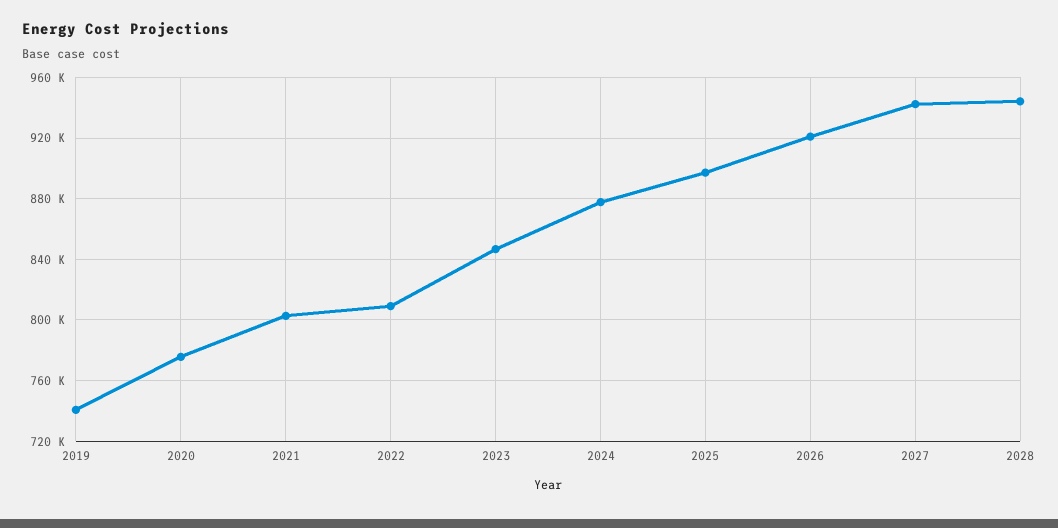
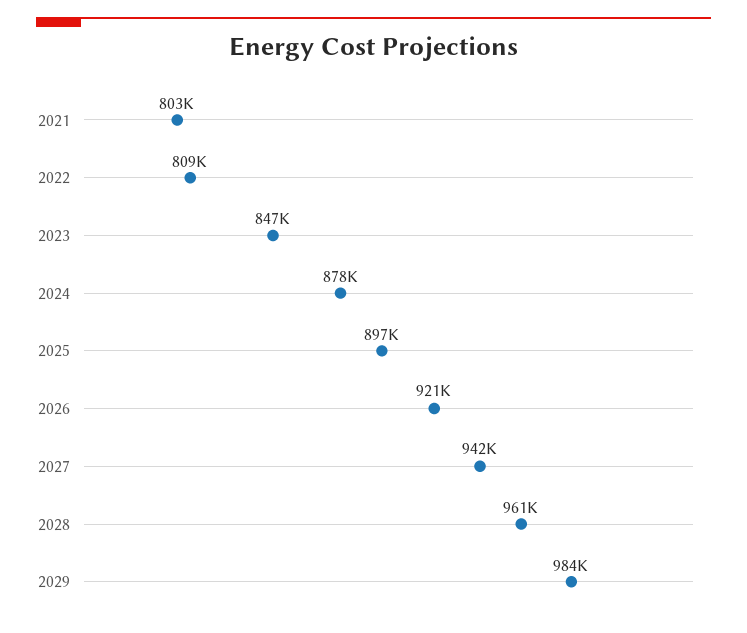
2019: 740000 -> none
2020: 775000 -> none
2028: 945000 -> 961000
2029: none -> 984000

